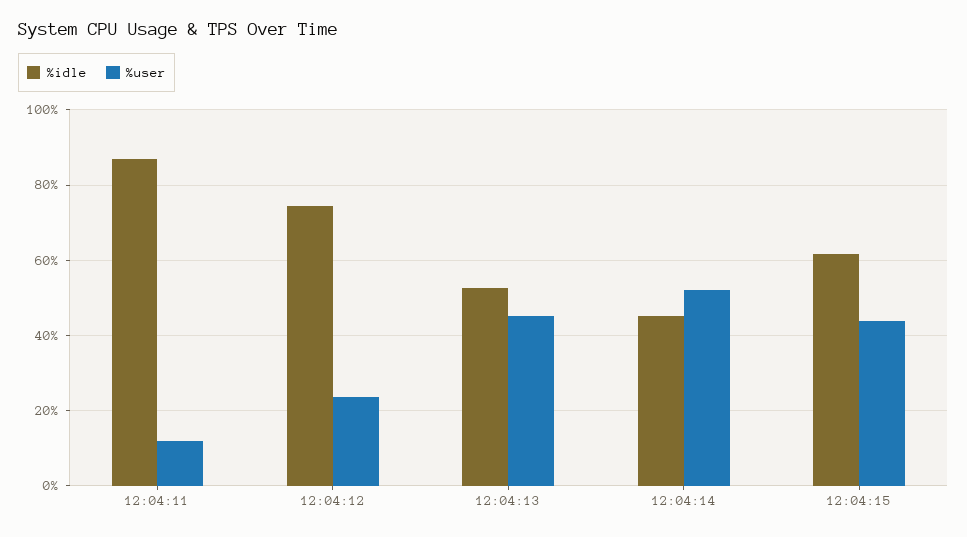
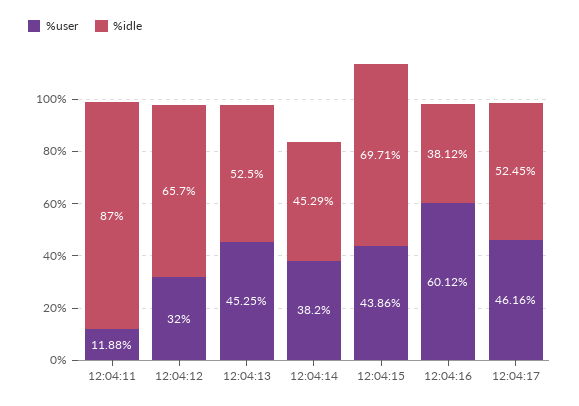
%idle, 12:04:12: 74 -> 65.7
%user, 12:04:12: 24 -> 32
%user, 12:04:14: 52 -> 38.2
%idle, 12:04:15: 62 -> 69.71
%user, 12:04:16: none -> 60.12
%idle, 12:04:16: none -> 38.12
%user, 12:04:17: none -> 46.16
%idle, 12:04:17: none -> 52.45

